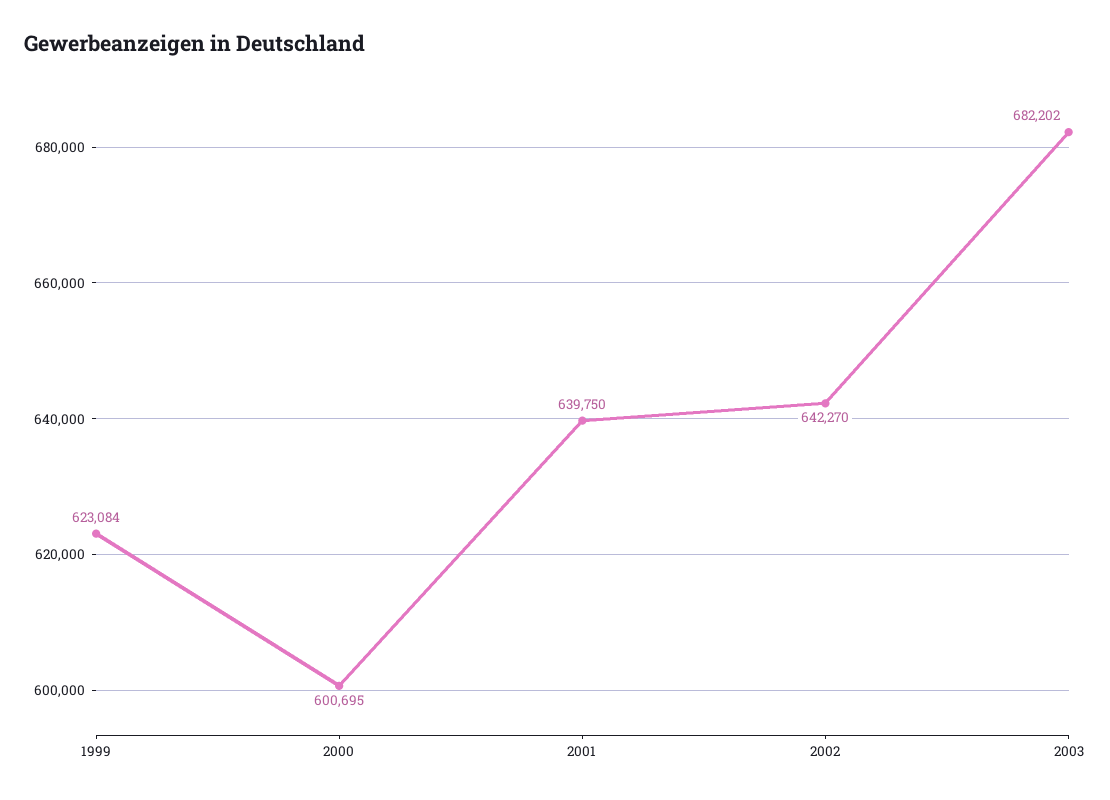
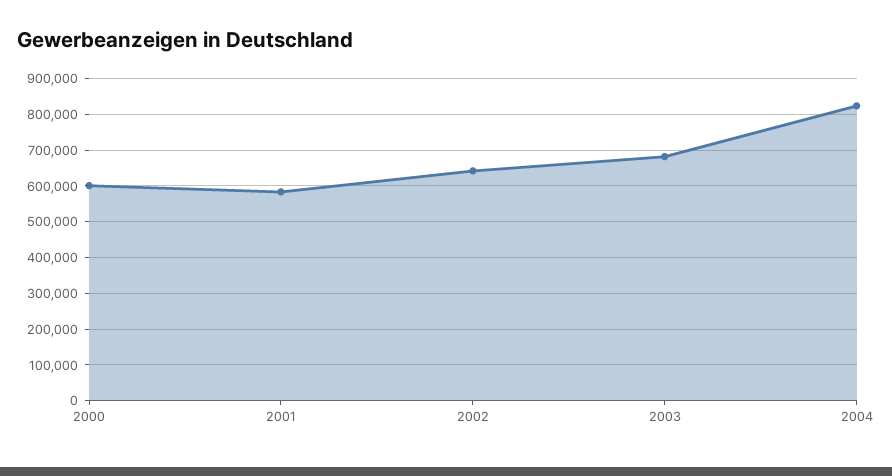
1999: 623084 -> none
2001: 639750 -> 580000
2004: none -> 820000

